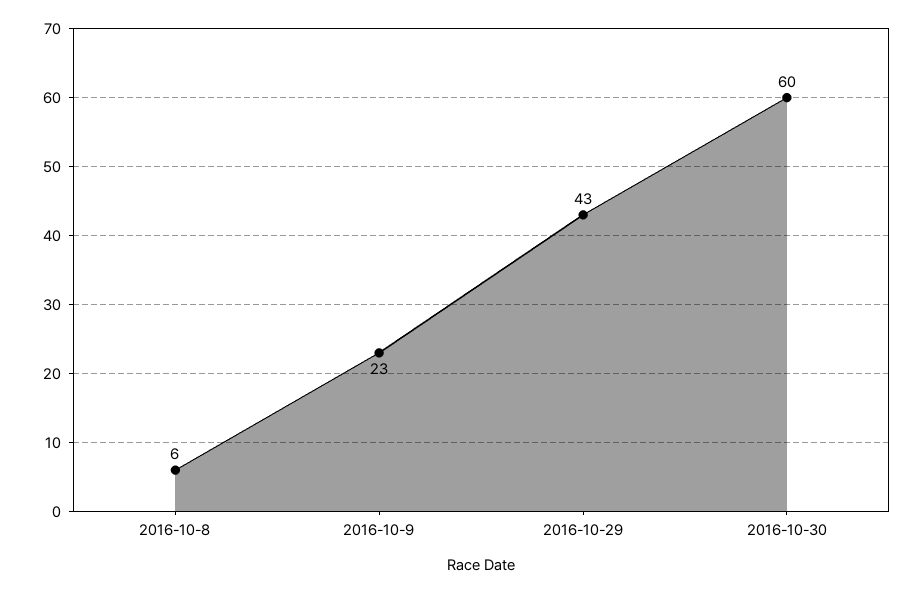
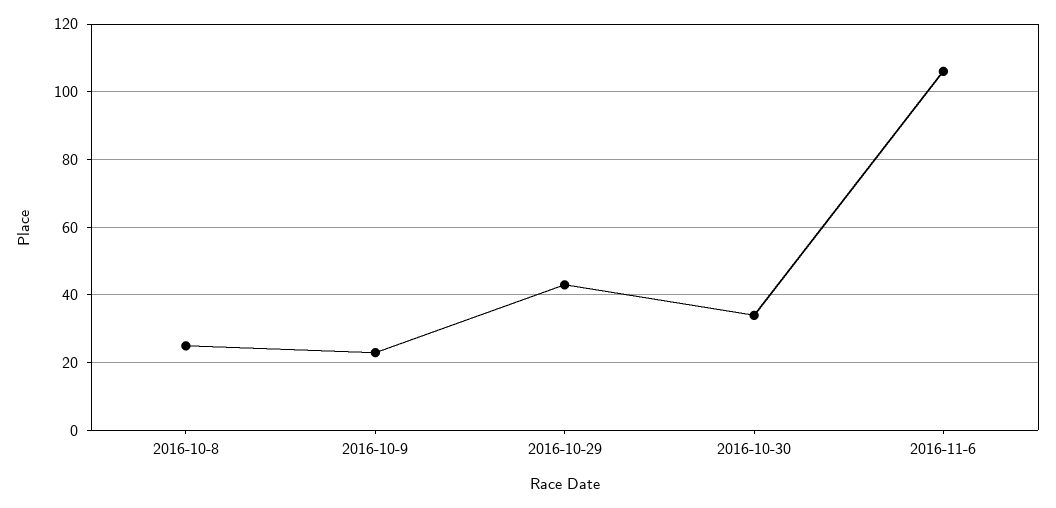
2016-10-8: 6 -> 25
2016-10-30: 60 -> 35
2016-11-6: none -> 105

